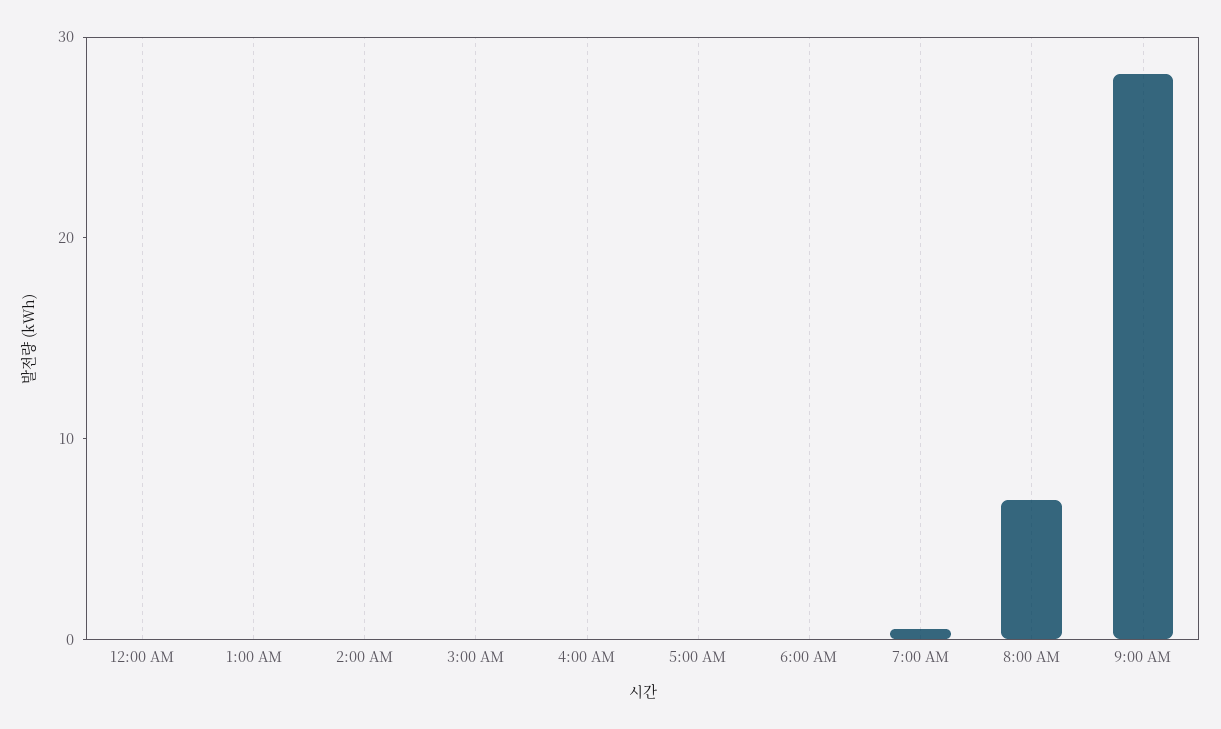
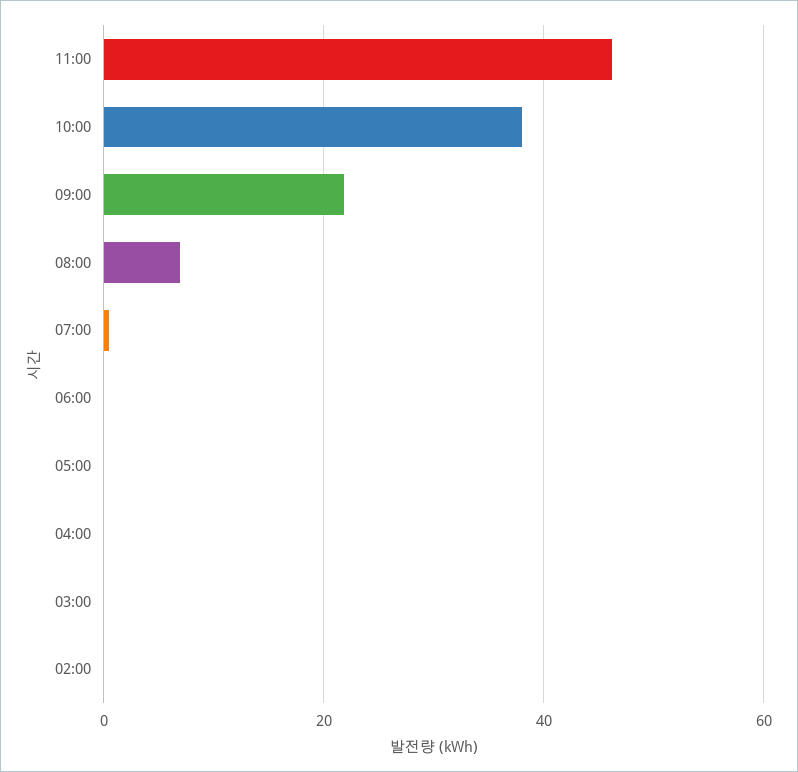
12:00 AM: 0 -> none
1:00 AM: 0 -> none
9:00 AM: 28 -> 22
11:00: none -> 46
10:00: none -> 38

